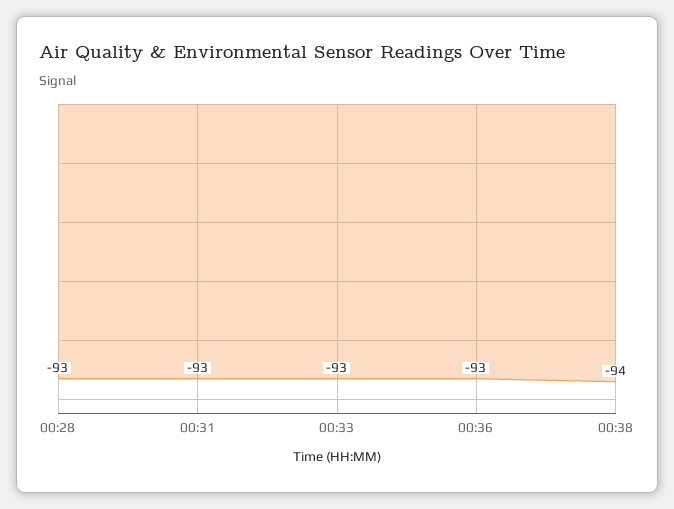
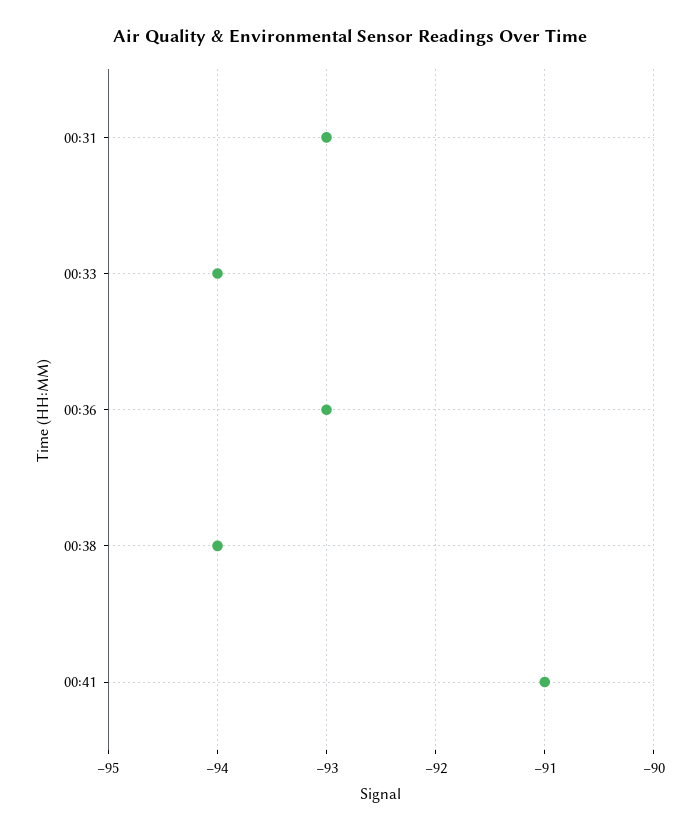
00:28: -93 -> none
00:33: -93 -> -94
00:41: none -> -91

